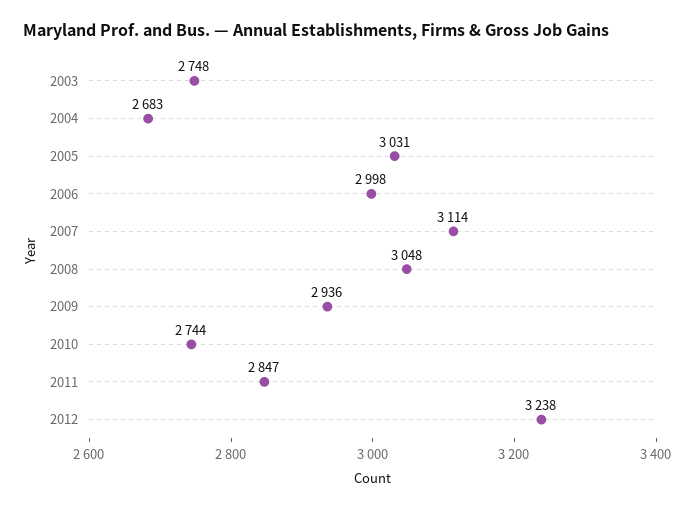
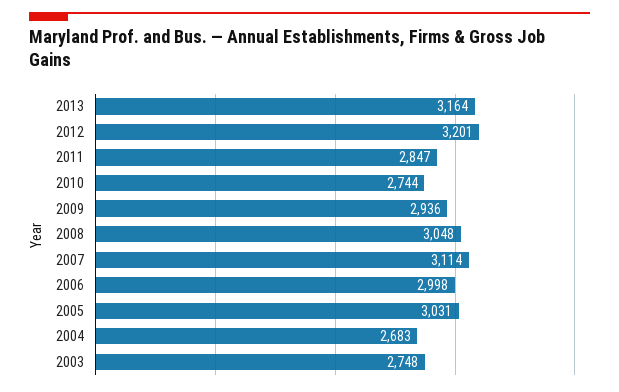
2012: 3238 -> 3201
2013: none -> 3164

